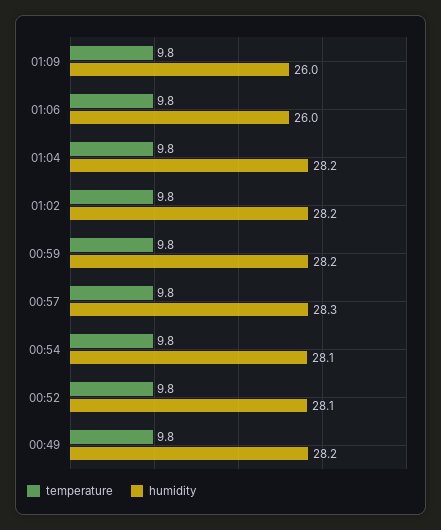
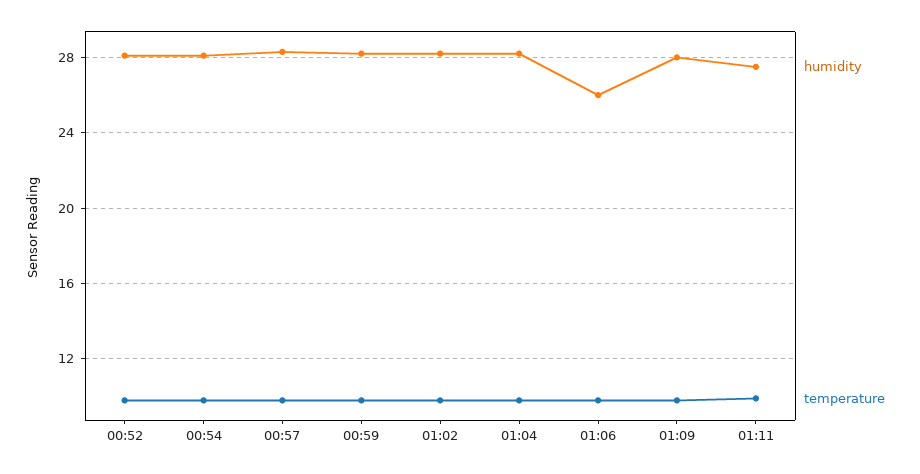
humidity, 01:09: 26 -> 28
temperature, 00:49: 9.8 -> none
humidity, 00:49: 28.2 -> none
humidity, 01:11: none -> 27.5
temperature, 01:11: none -> 10

